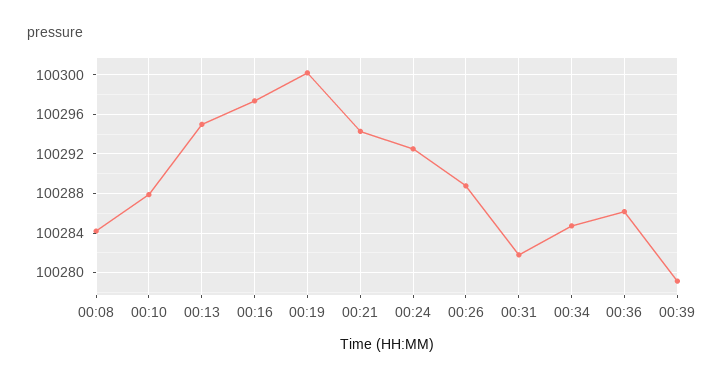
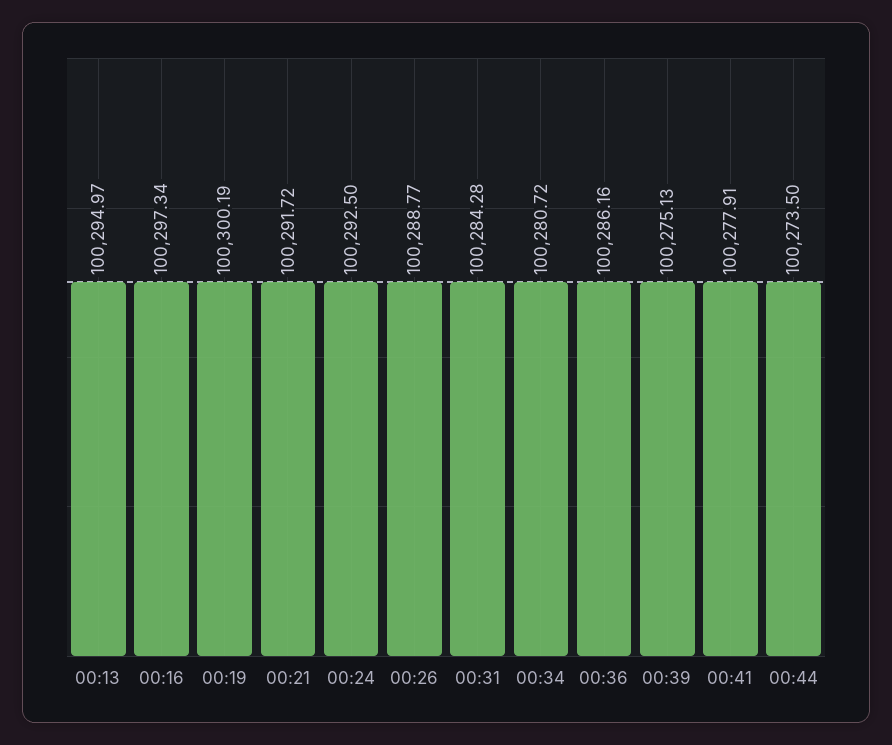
00:08: 100284 -> none
00:10: 100288 -> none
00:21: 100294 -> 100291.72
00:31: 100282 -> 100284.28
00:34: 100285 -> 100280.72
00:39: 100279 -> 100275.13
00:41: none -> 100277.91
00:44: none -> 100273.5

